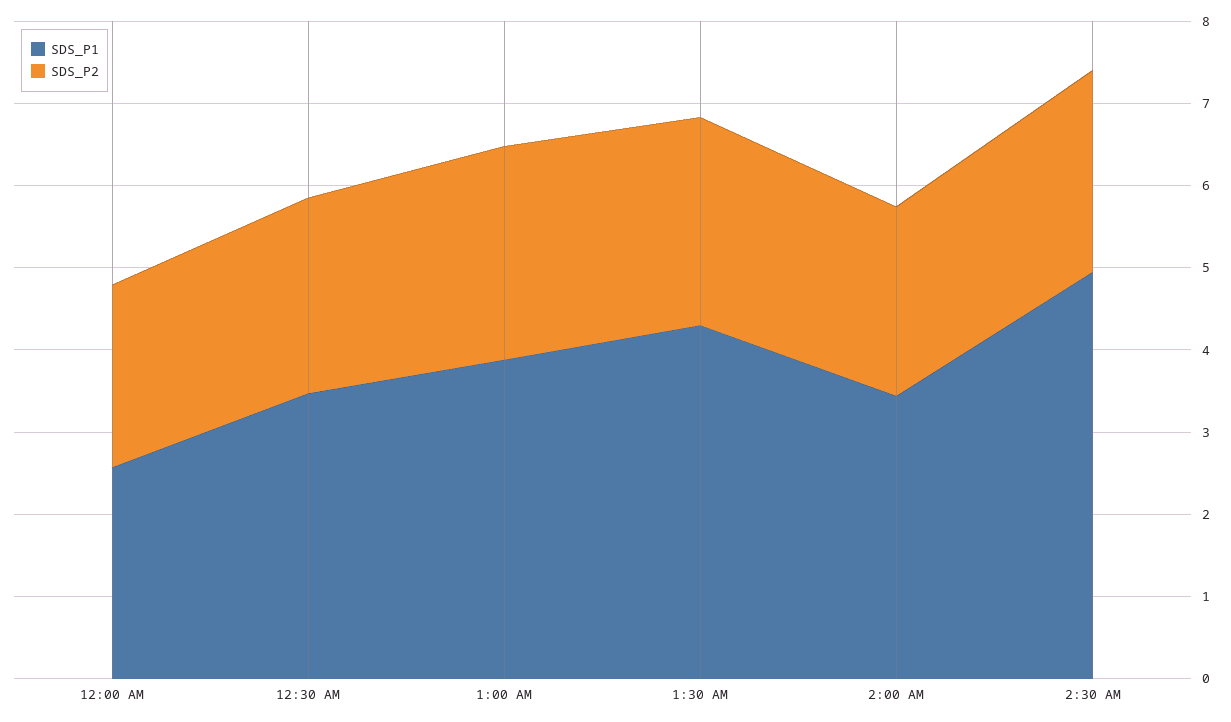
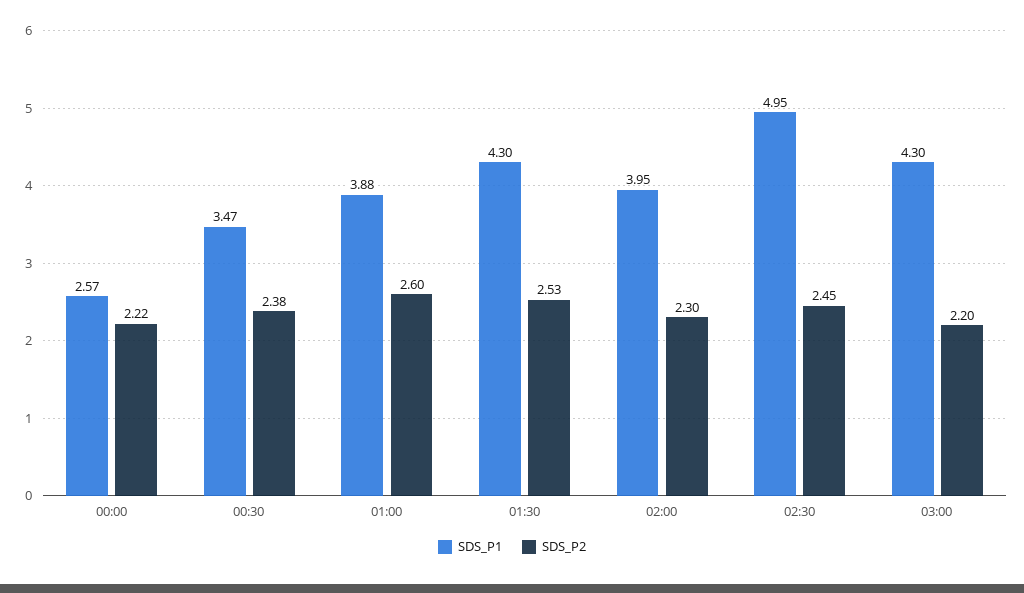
SDS_P1, 2:00 AM: 3.4 -> 3.95
SDS_P1, 03:00: none -> 4.3
SDS_P2, 03:00: none -> 2.2

